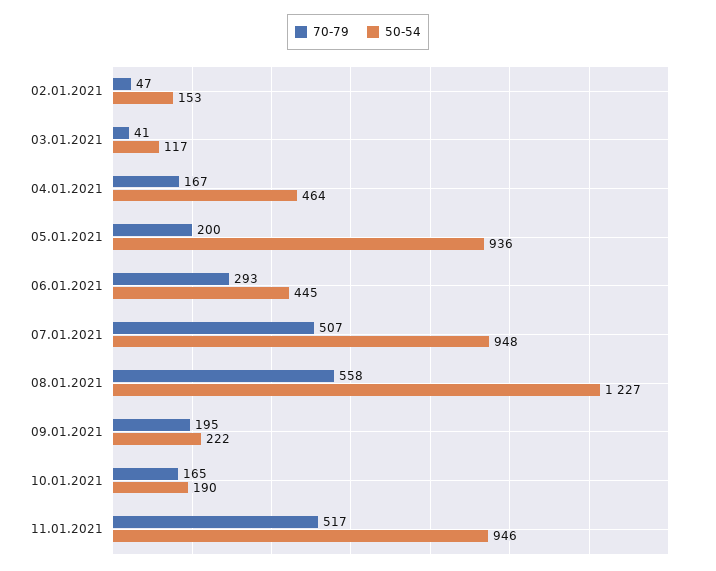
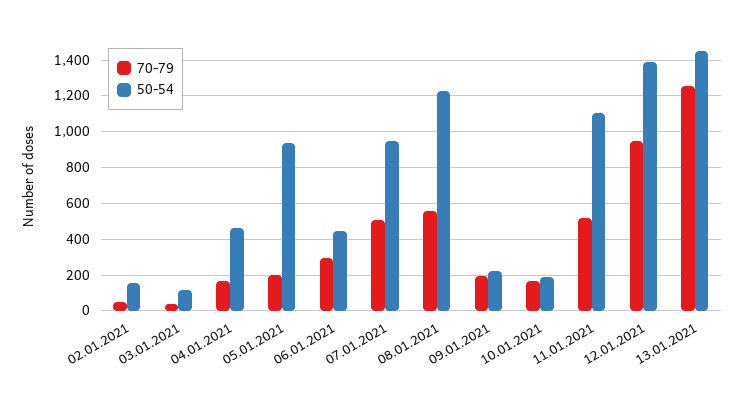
50-54, 11.01.2021: 946 -> 1100
70-79, 12.01.2021: none -> 950
50-54, 12.01.2021: none -> 1400
70-79, 13.01.2021: none -> 1250
50-54, 13.01.2021: none -> 1450

